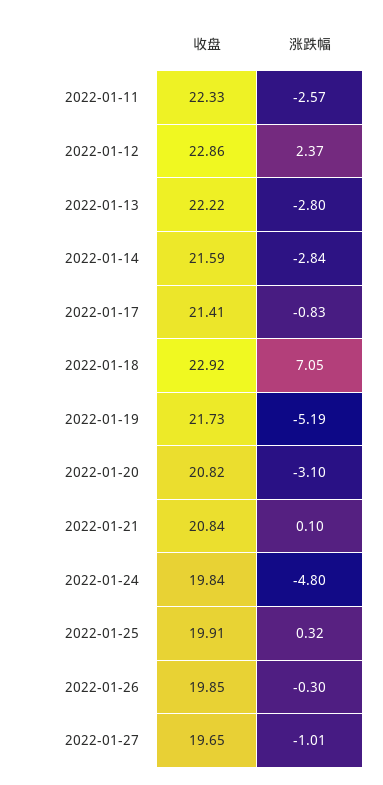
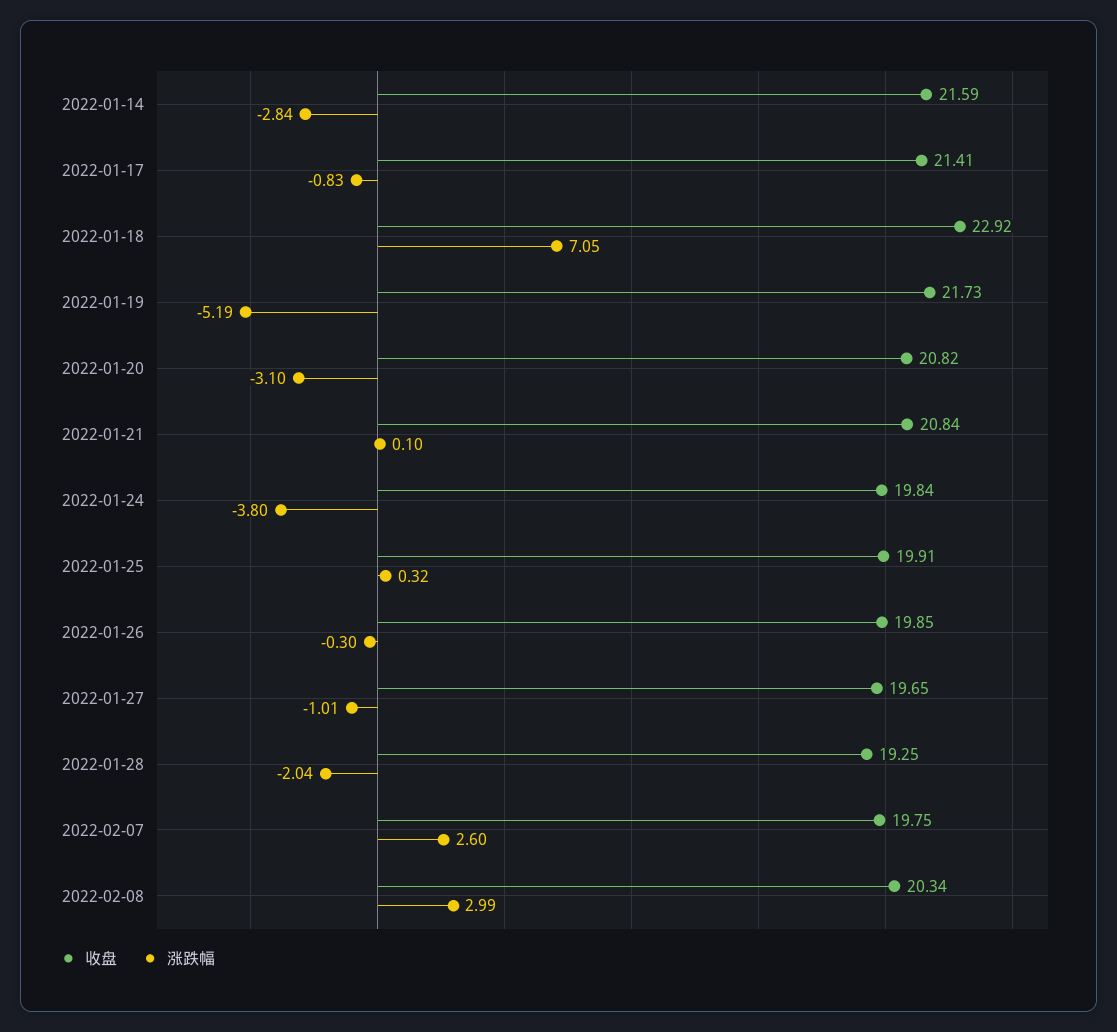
收盘, 2022-01-11: 22.33 -> none
涨跌幅, 2022-01-11: -2.57 -> none
收盘, 2022-01-12: 22.86 -> none
涨跌幅, 2022-01-12: 2.37 -> none
收盘, 2022-01-13: 22.22 -> none
涨跌幅, 2022-01-13: -2.8 -> none
涨跌幅, 2022-01-24: -4.8 -> -3.8
收盘, 2022-01-28: none -> 19.25
涨跌幅, 2022-01-28: none -> -2.04
收盘, 2022-02-07: none -> 19.75
涨跌幅, 2022-02-07: none -> 2.6
收盘, 2022-02-08: none -> 20.34
涨跌幅, 2022-02-08: none -> 2.99

